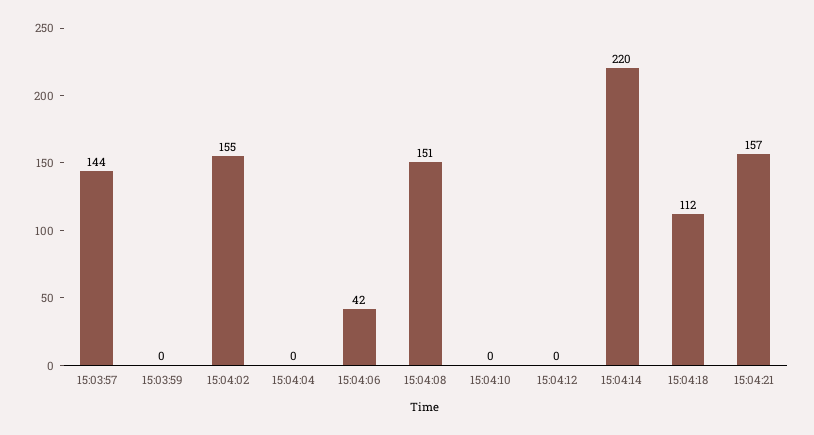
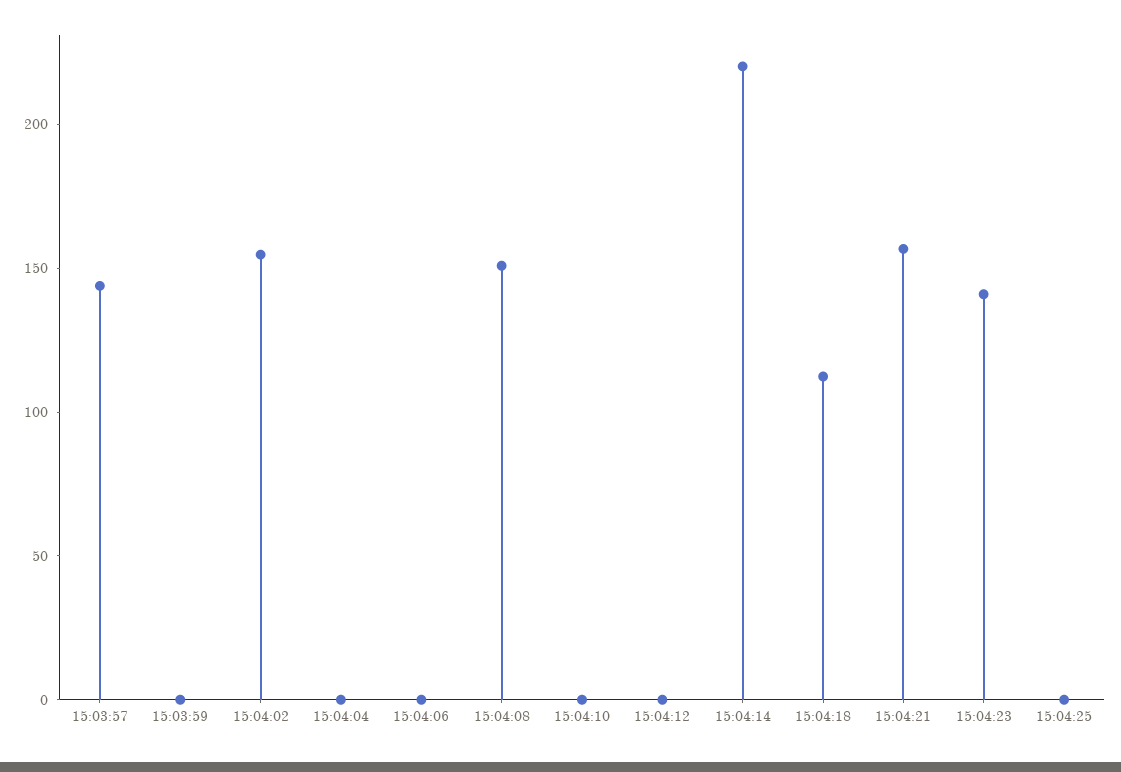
15:04:06: 42 -> 0
15:04:23: none -> 140
15:04:25: none -> 0

